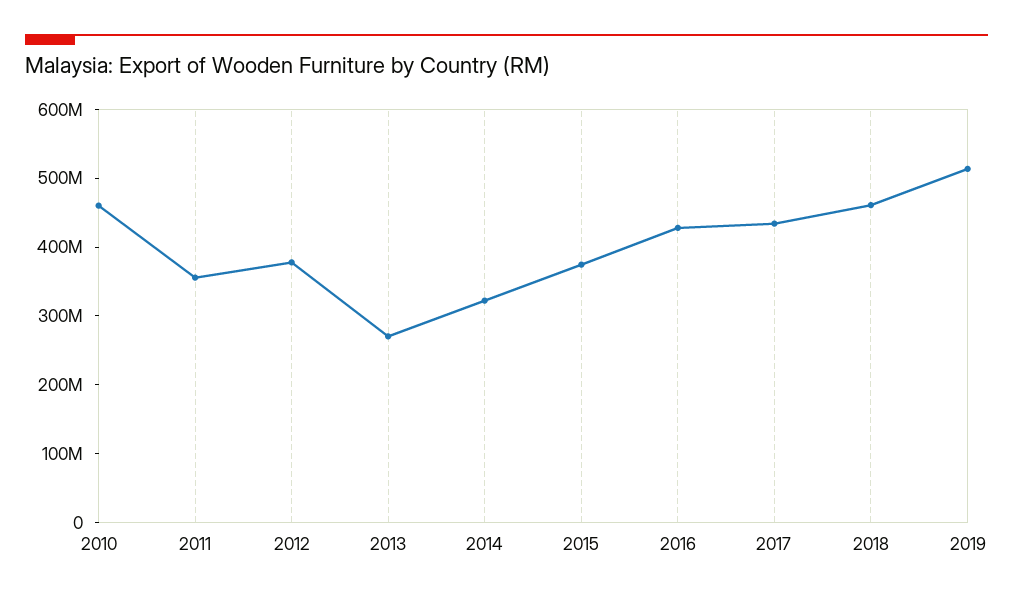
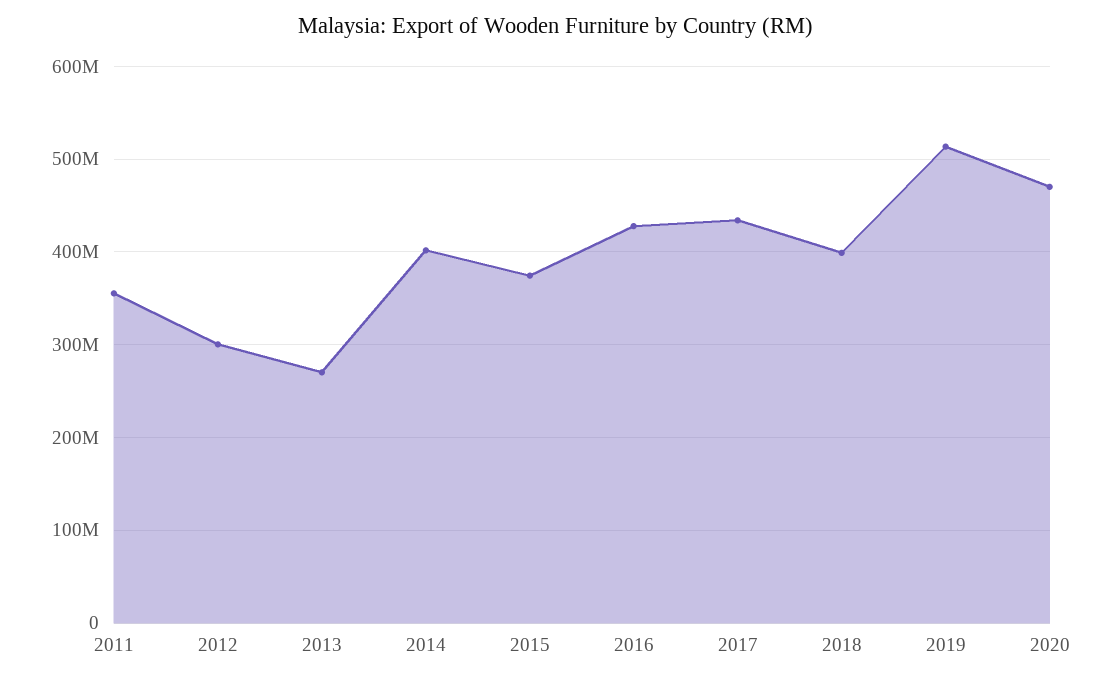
2010: 460000000 -> none
2012: 380000000 -> 300000000
2014: 320000000 -> 400000000
2018: 460000000 -> 400000000
2020: none -> 470000000

